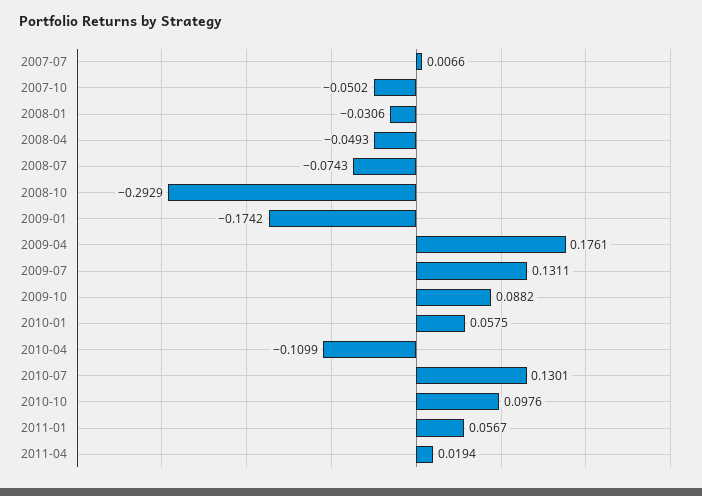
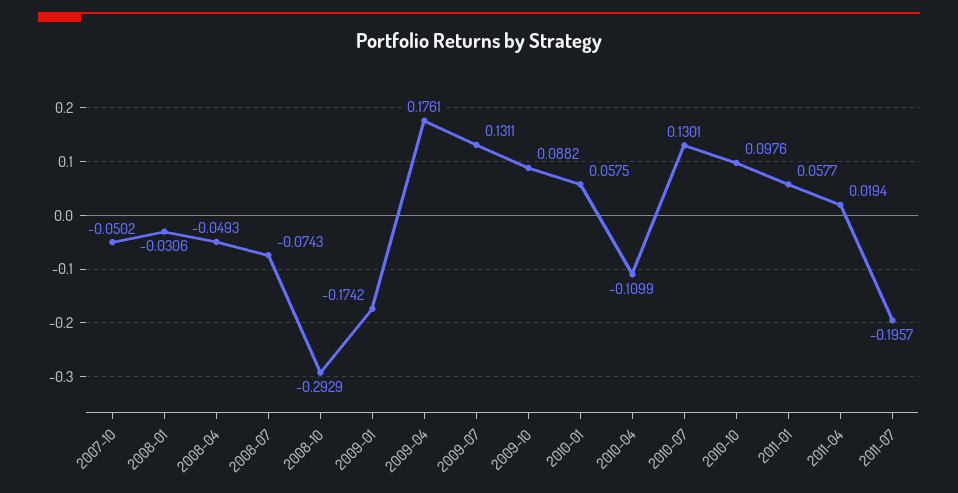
2007-07: 0.0066 -> none
2011-01: 0.0567 -> 0.0577
2011-07: none -> -0.1957

